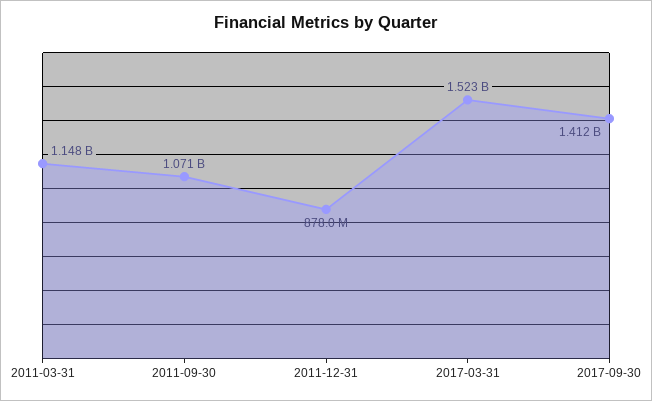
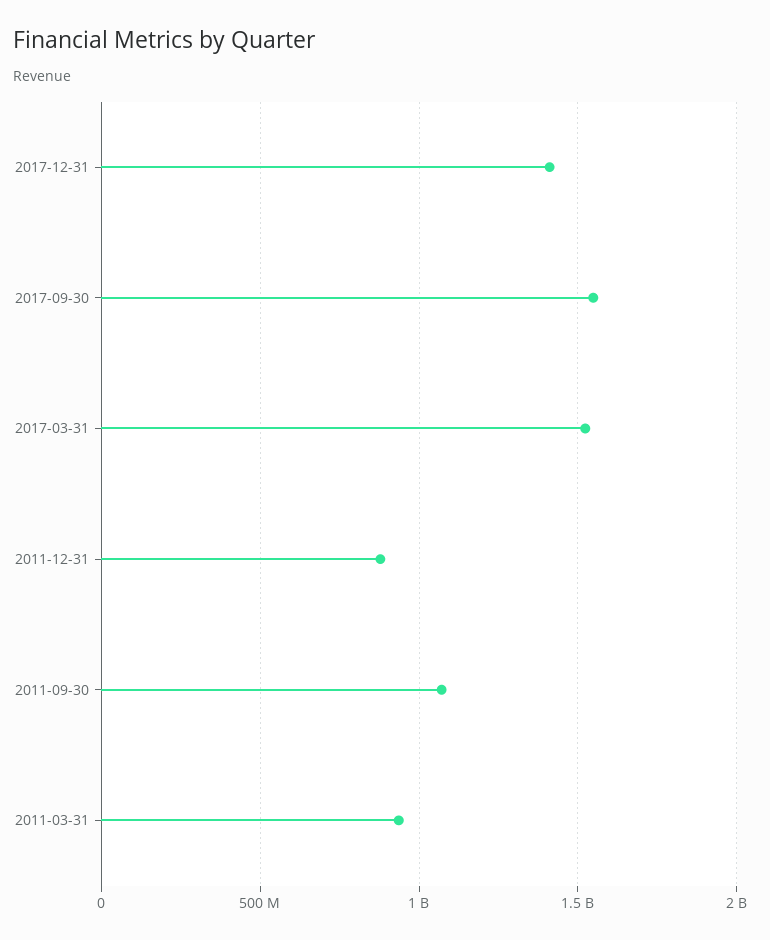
2011-03-31: 1148000000 -> 950000000
2017-09-30: 1412000000 -> 1550000000
2017-12-31: none -> 1400000000

